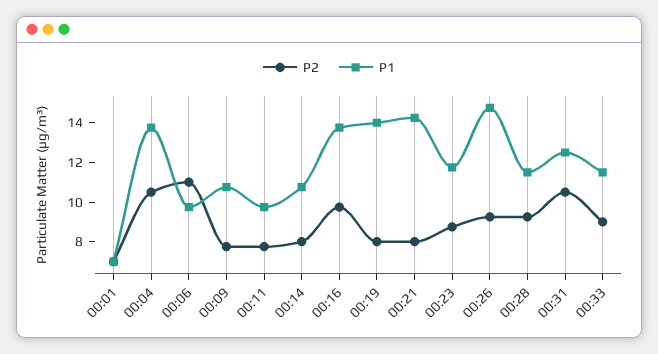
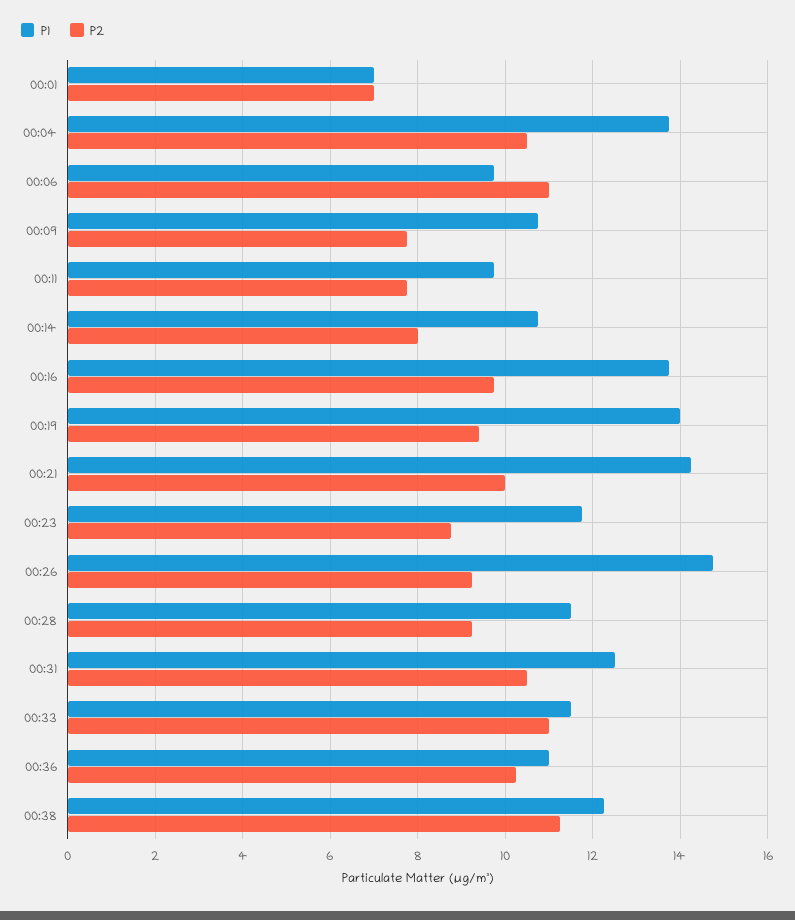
P2, 00:19: 8 -> 9.4
P2, 00:21: 8 -> 10
P2, 00:33: 9 -> 11
P1, 00:36: none -> 11
P2, 00:36: none -> 10.2
P1, 00:38: none -> 12.2
P2, 00:38: none -> 11.2

